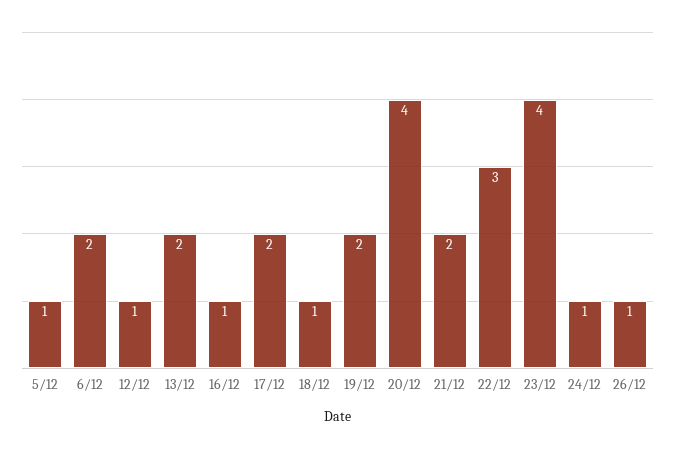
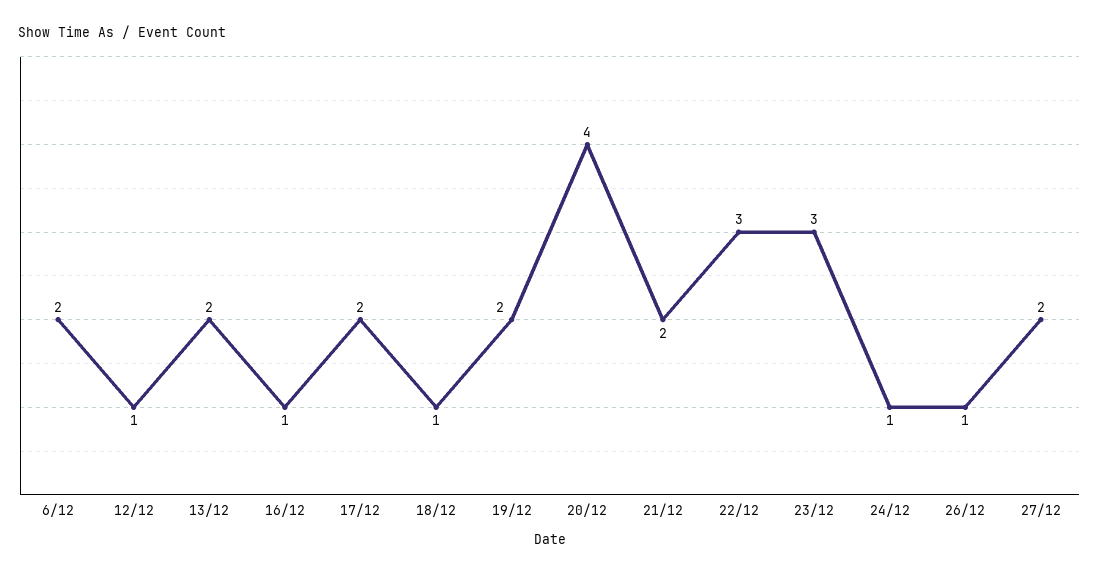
5/12: 1 -> none
23/12: 4 -> 3
27/12: none -> 2

